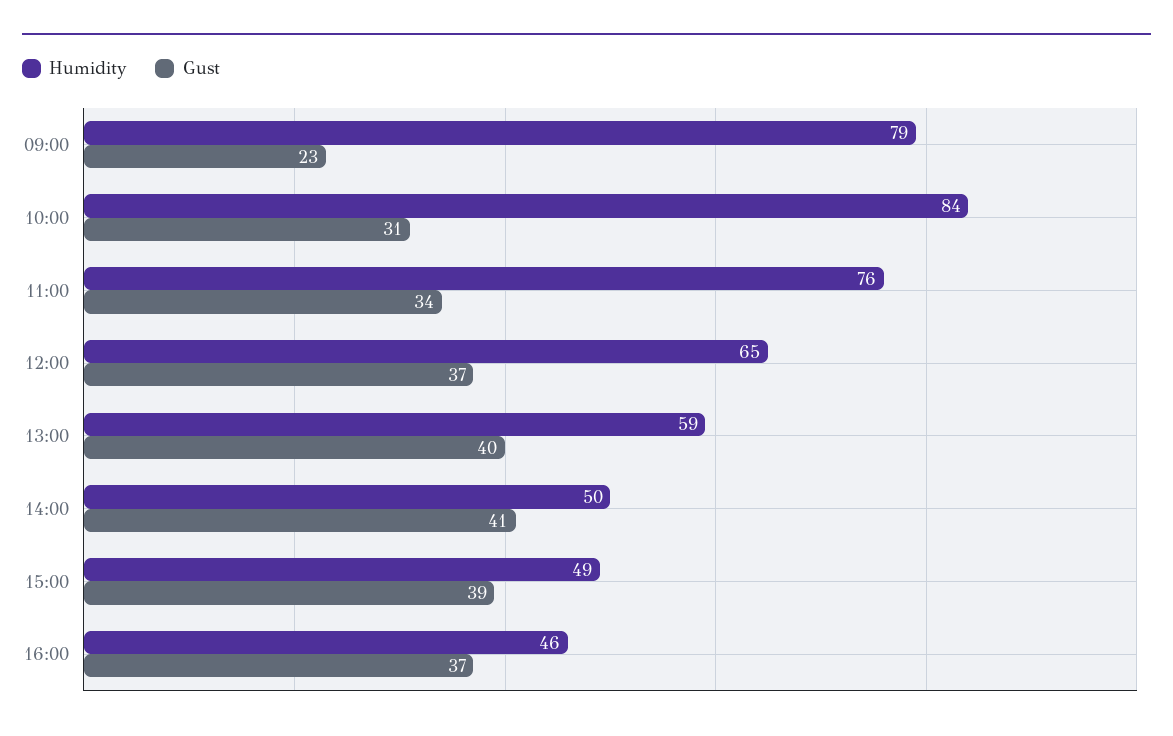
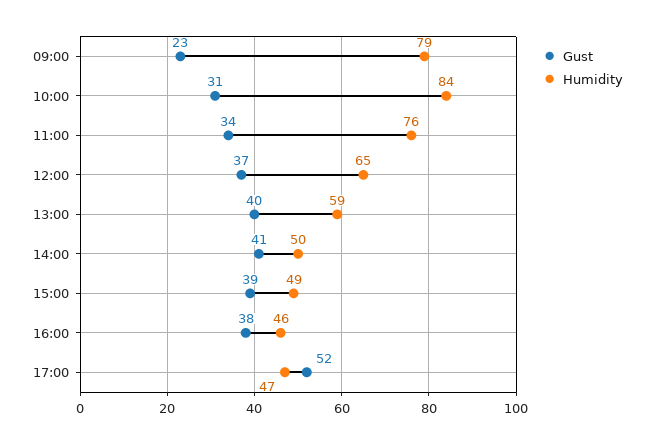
Gust, 16:00: 37 -> 38
Gust, 17:00: none -> 52
Humidity, 17:00: none -> 47

